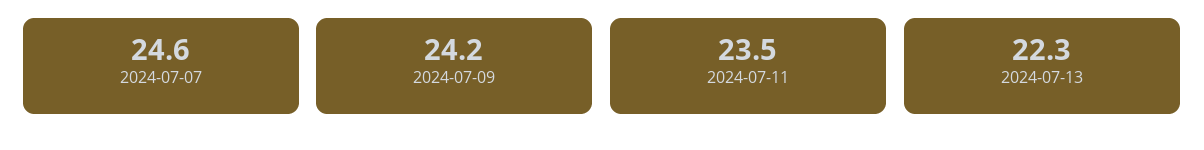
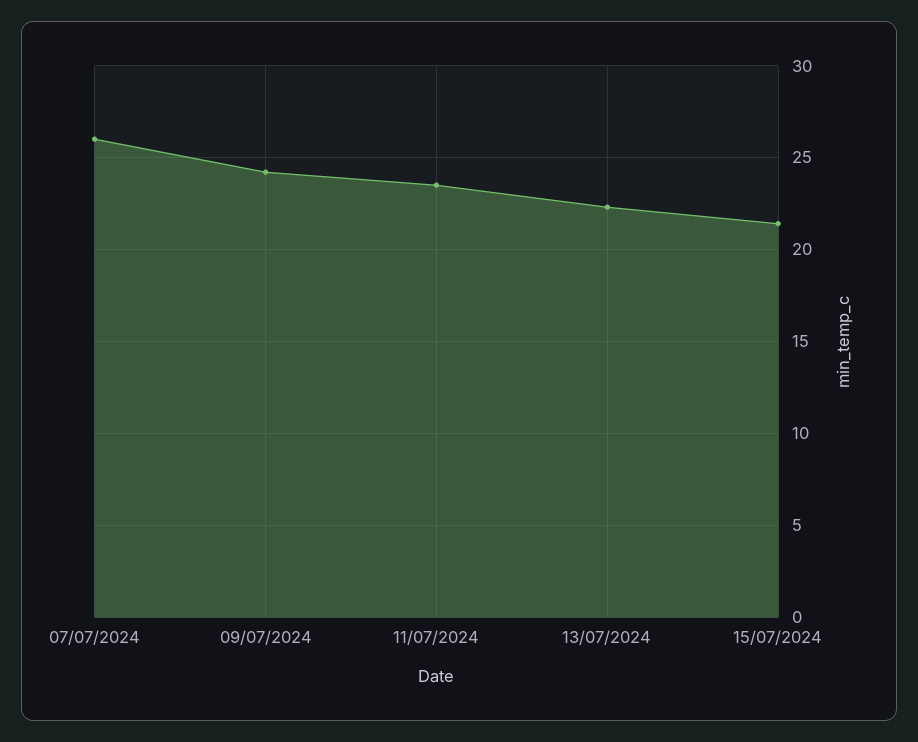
2024-07-07: 24.6 -> 26
15/07/2024: none -> 21.5

